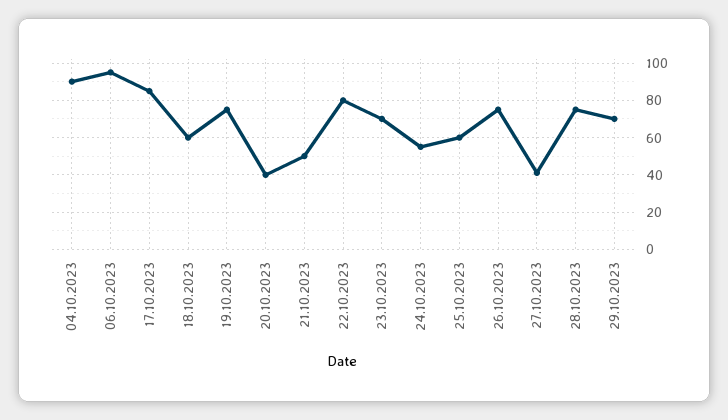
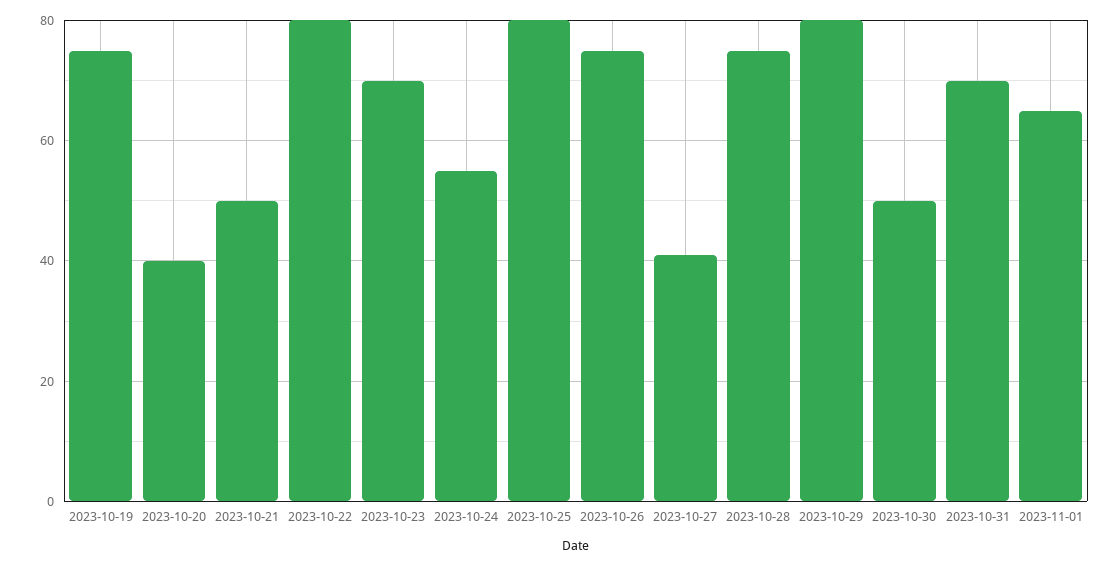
04.10.2023: 90 -> none
06.10.2023: 95 -> none
17.10.2023: 85 -> none
18.10.2023: 60 -> none
25.10.2023: 60 -> 80
29.10.2023: 70 -> 80
2023-10-30: none -> 50
2023-10-31: none -> 70
2023-11-01: none -> 65

